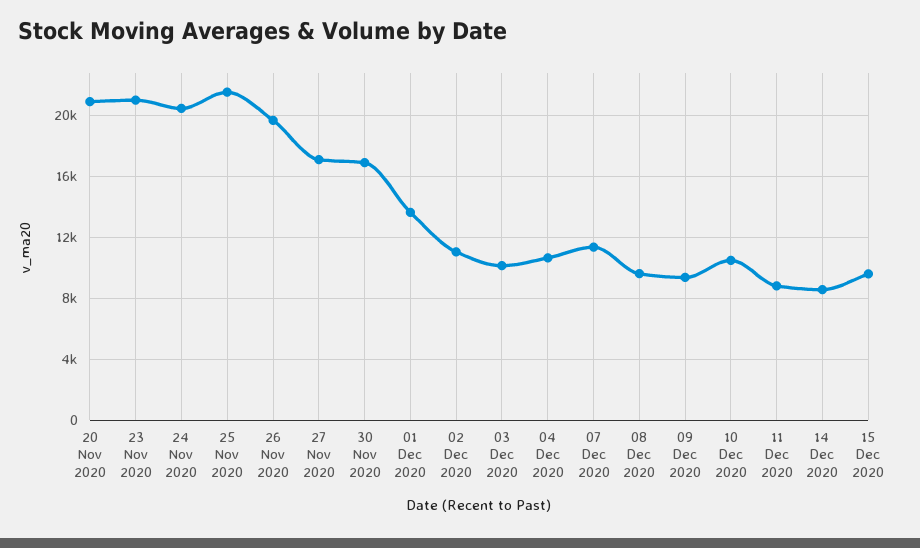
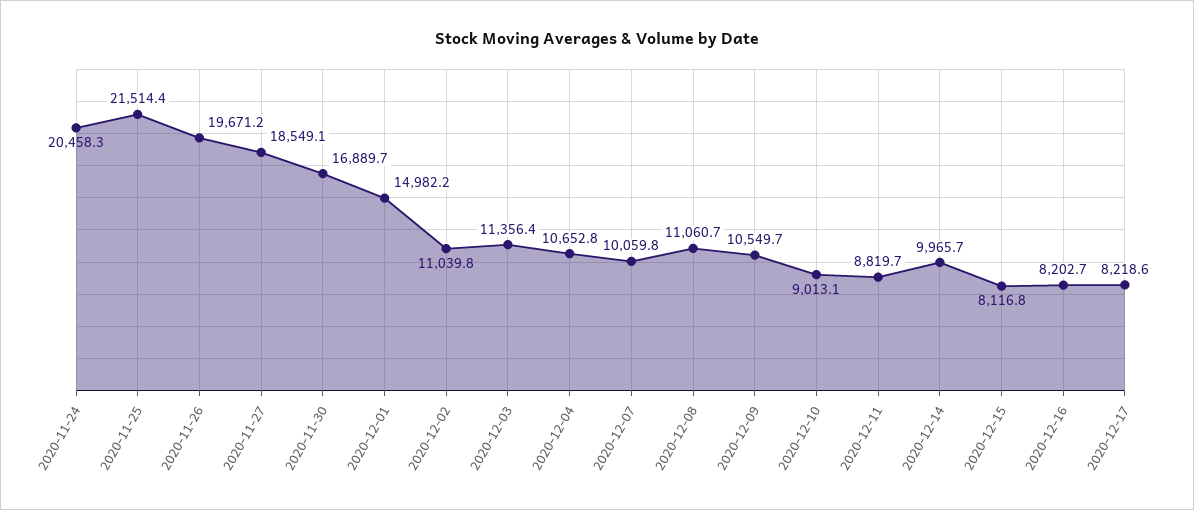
20 Nov 2020: 21000 -> none
23 Nov 2020: 21000 -> none
27 Nov 2020: 17000 -> 18549.1
01 Dec 2020: 13500 -> 14982.2
03 Dec 2020: 10000 -> 11356.4
07 Dec 2020: 11500 -> 10059.8
08 Dec 2020: 9500 -> 11060.7
09 Dec 2020: 9500 -> 10549.7
10 Dec 2020: 10500 -> 9013.1
14 Dec 2020: 8500 -> 9965.7
15 Dec 2020: 9500 -> 8116.8
2020-12-16: none -> 8202.7
2020-12-17: none -> 8218.6

